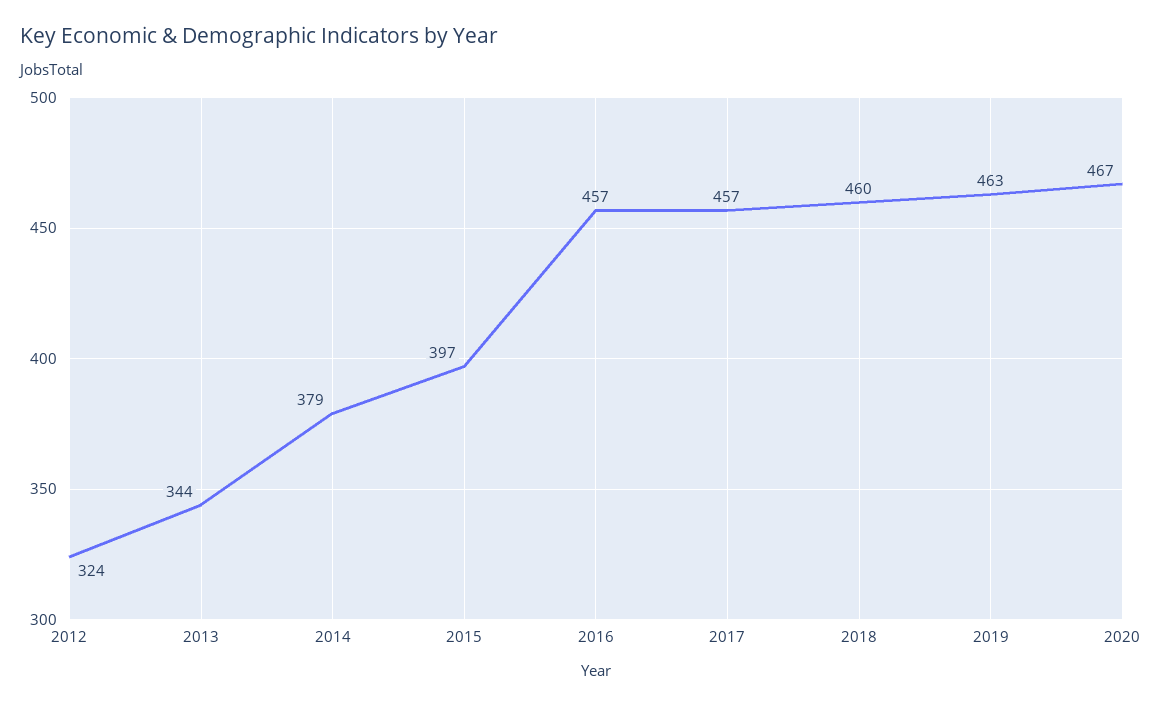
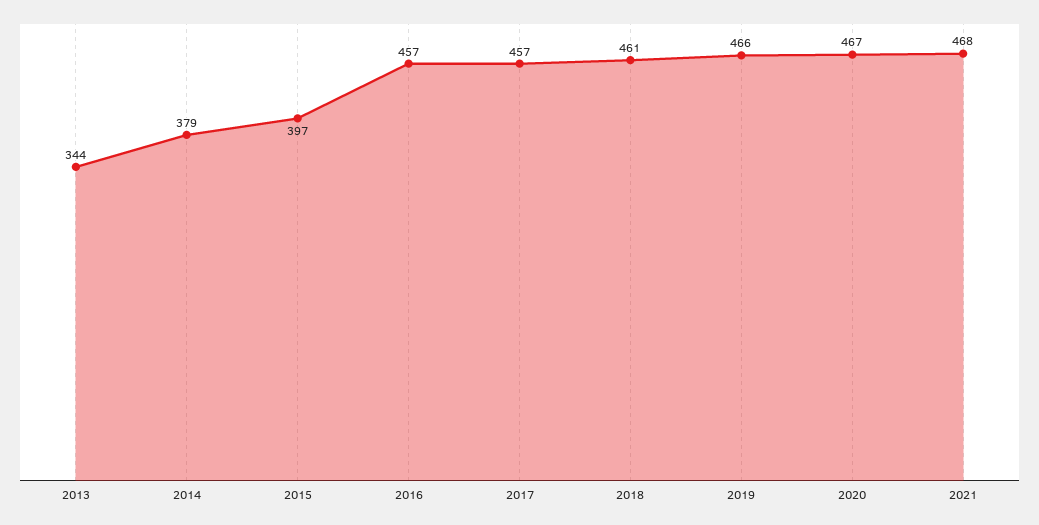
2012: 324 -> none
2018: 460 -> 461
2019: 463 -> 466
2021: none -> 468

